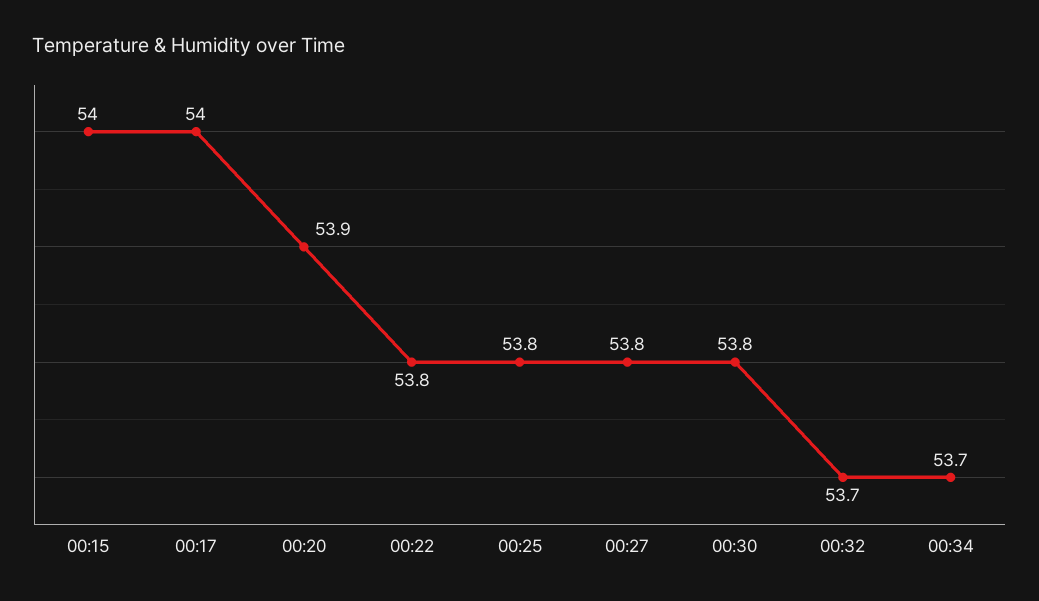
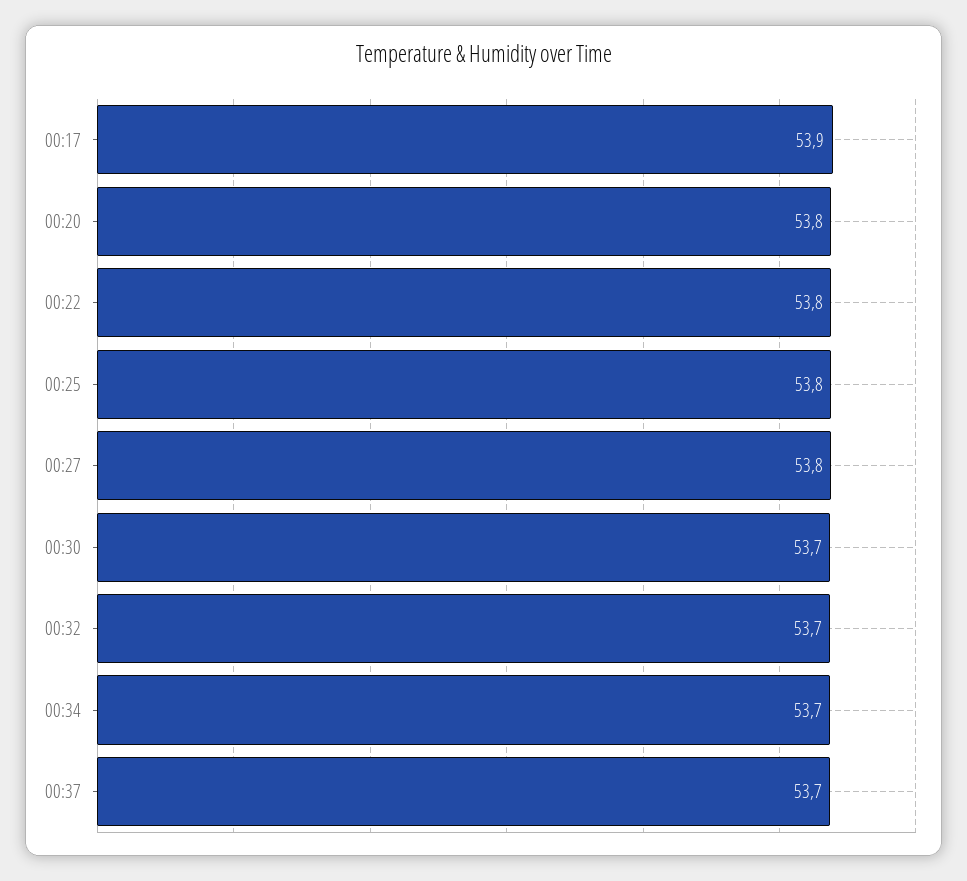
00:15: 54 -> none
00:17: 54 -> 53.9
00:20: 53.9 -> 53.8
00:30: 53.8 -> 53.7
00:37: none -> 53.7

